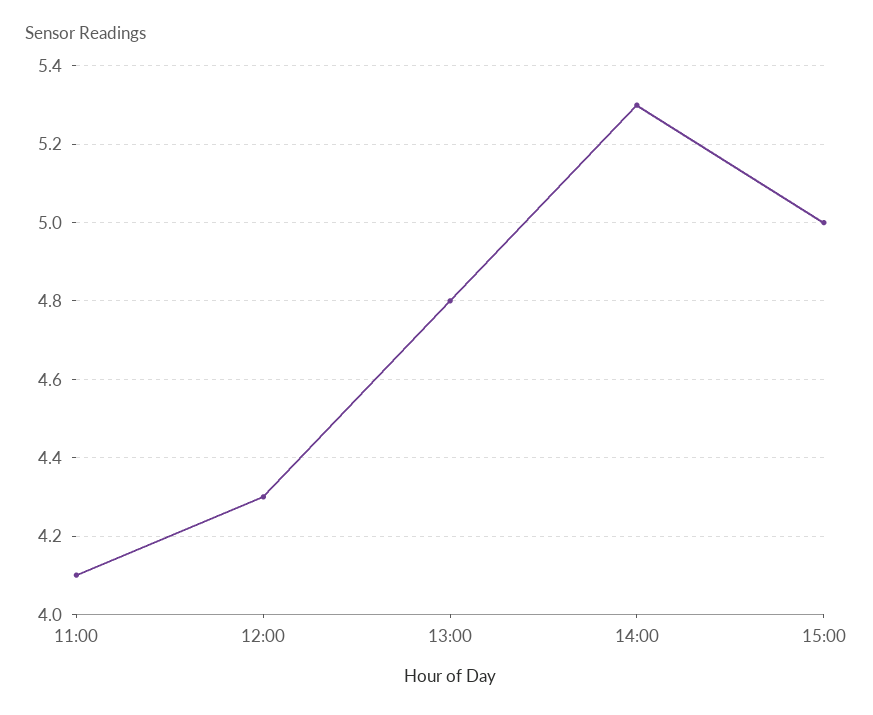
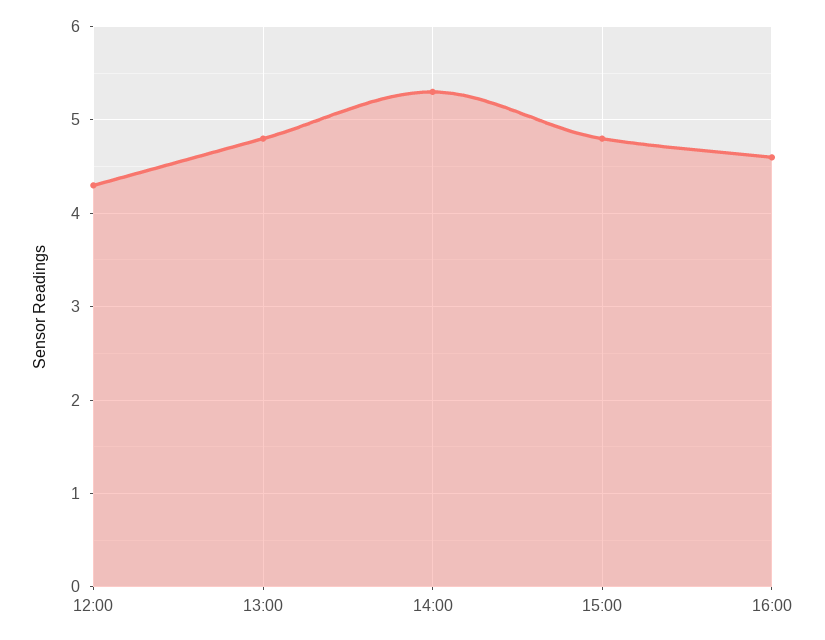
11:00: 4.1 -> none
15:00: 5 -> 4.8
16:00: none -> 4.6

